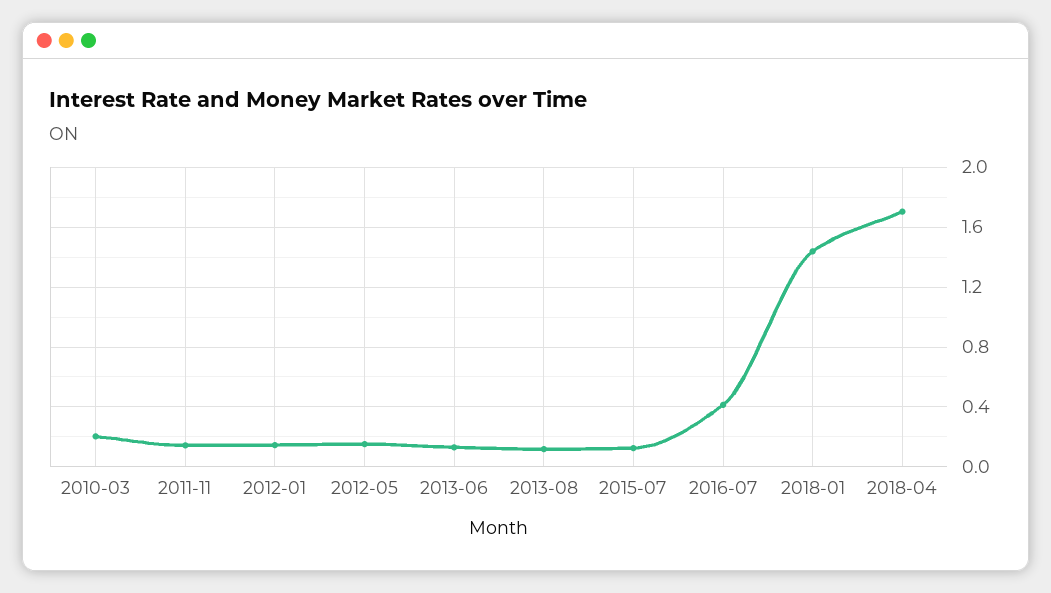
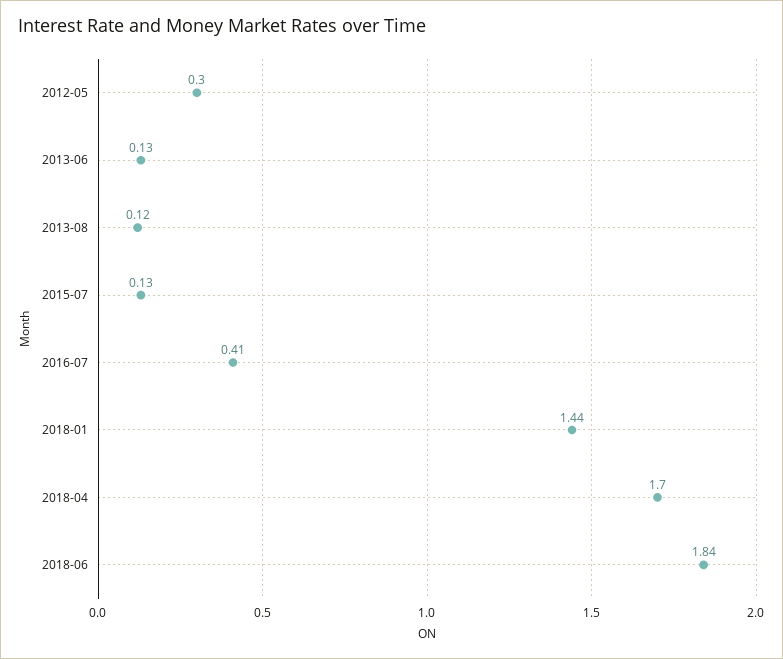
2010-03: 0.2 -> none
2011-11: 0.15 -> none
2012-01: 0.15 -> none
2012-05: 0.15 -> 0.3
2018-06: none -> 1.84

